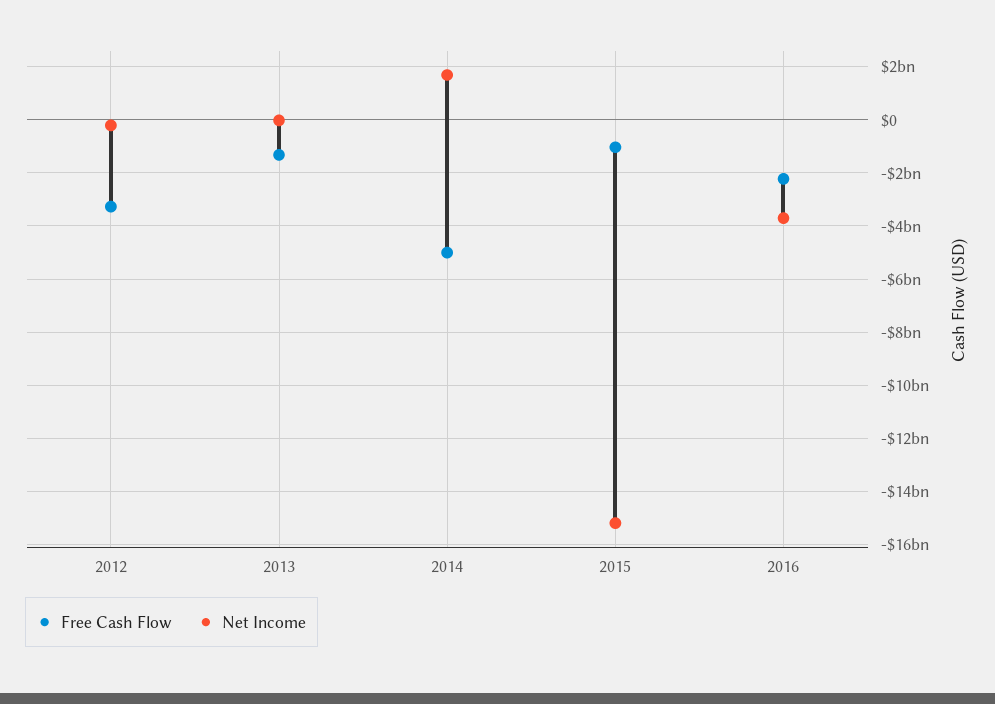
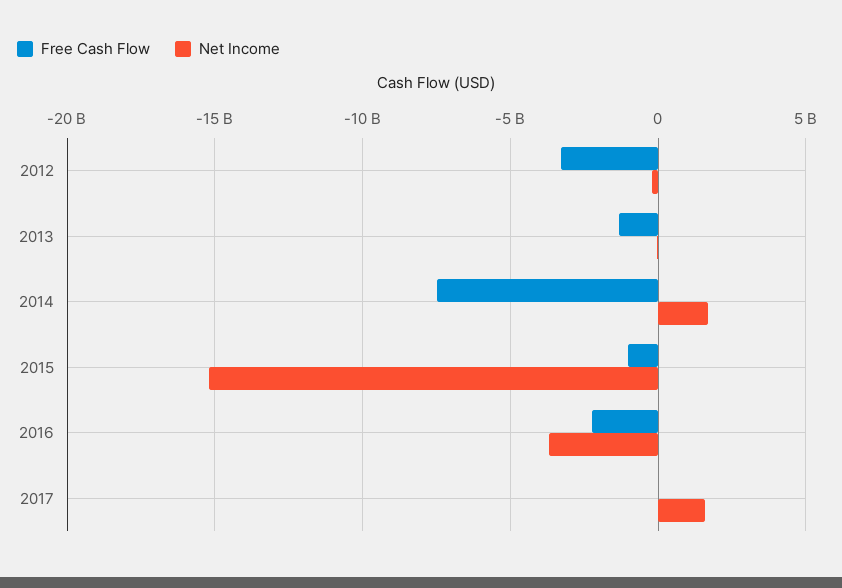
Free Cash Flow, 2014: -5000000000 -> -7500000000
Free Cash Flow, 2017: none -> 0
Net Income, 2017: none -> 1500000000

